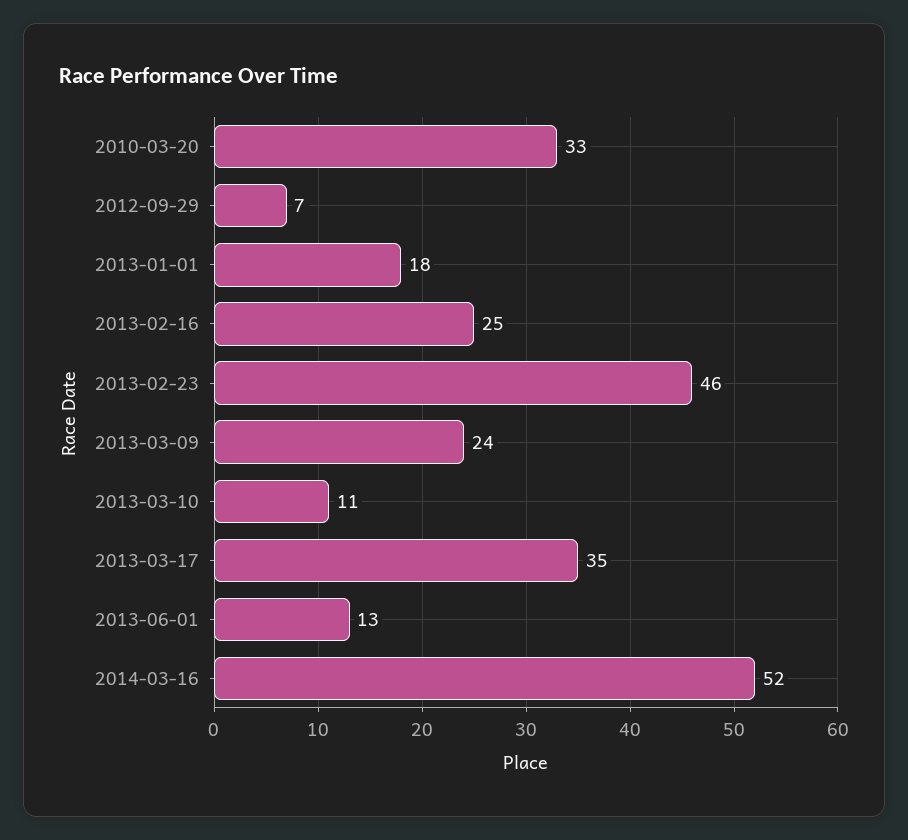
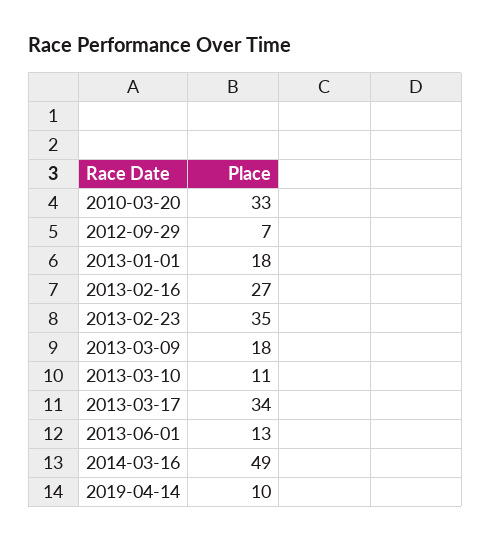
2013-02-16: 25 -> 27
2013-02-23: 46 -> 35
2013-03-09: 24 -> 18
2013-03-17: 35 -> 34
2014-03-16: 52 -> 49
2019-04-14: none -> 10

